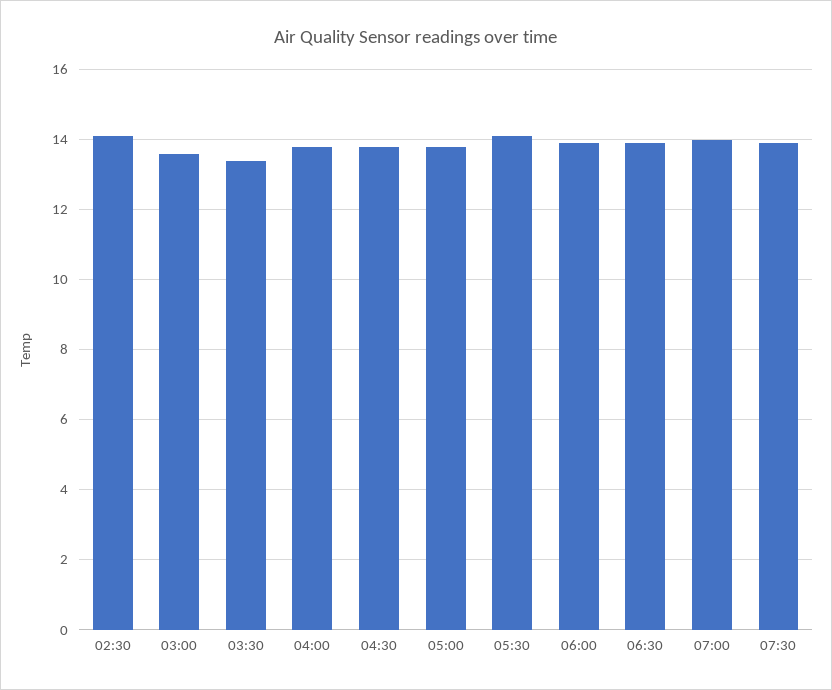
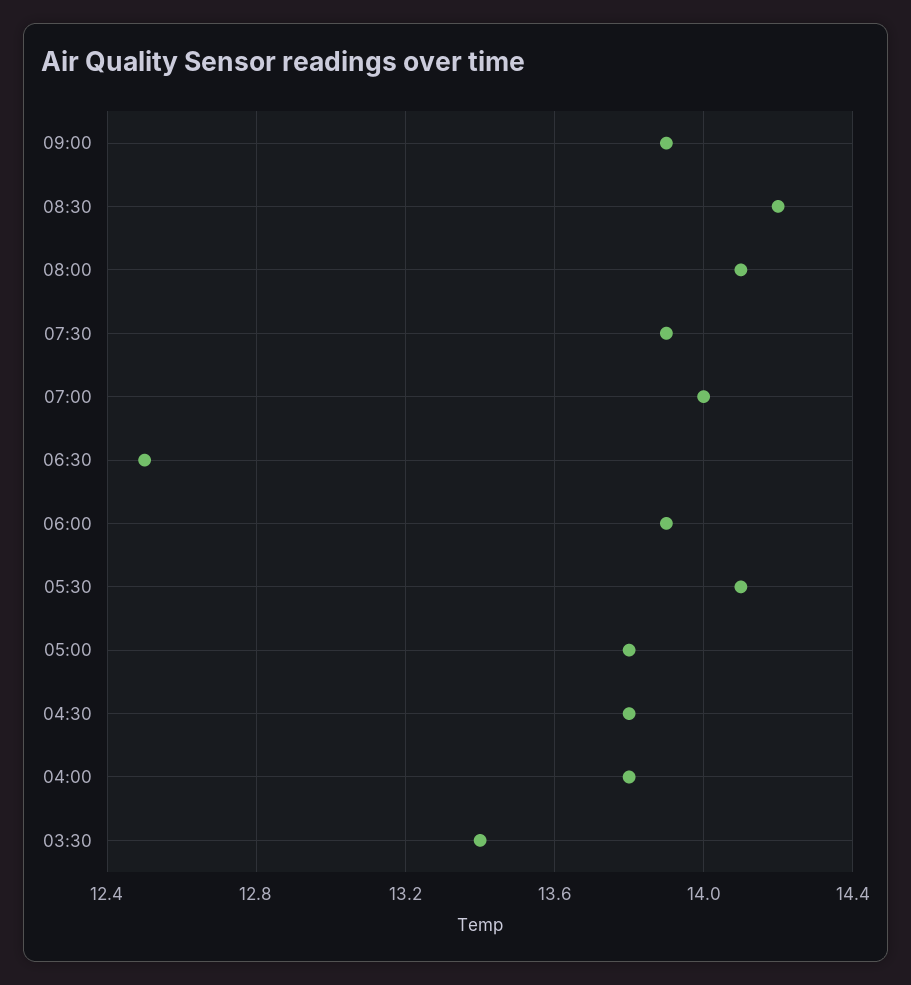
02:30: 14 -> none
03:00: 13.5 -> none
06:30: 14 -> 12.5
09:00: none -> 13.9
08:30: none -> 14.2
08:00: none -> 14.1

